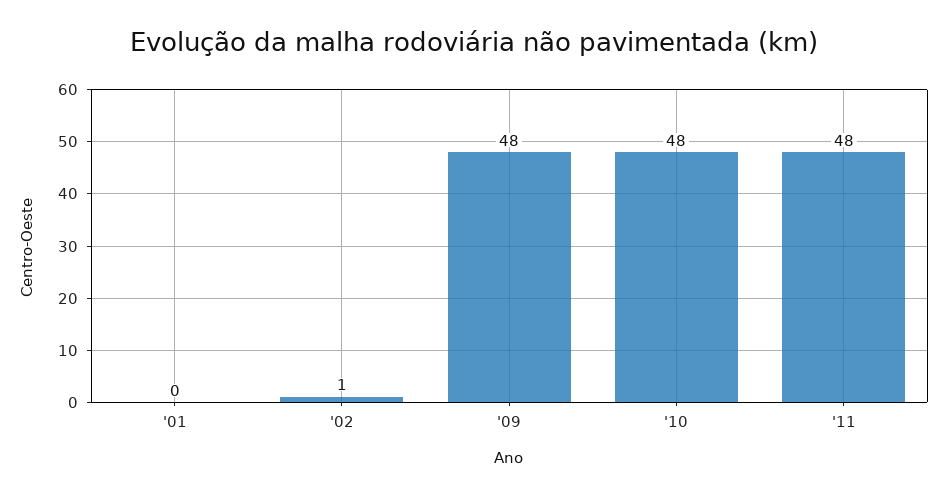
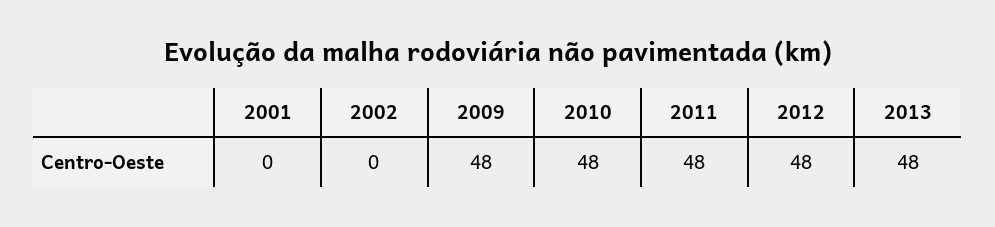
'02: 1 -> 0
2012: none -> 48
2013: none -> 48

